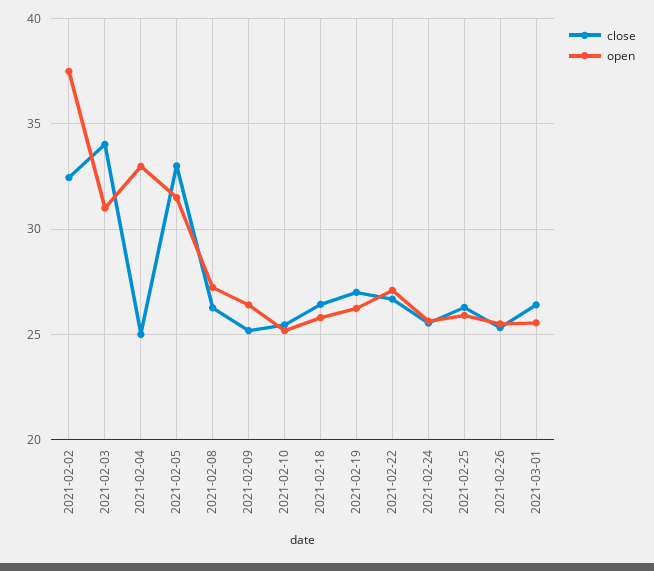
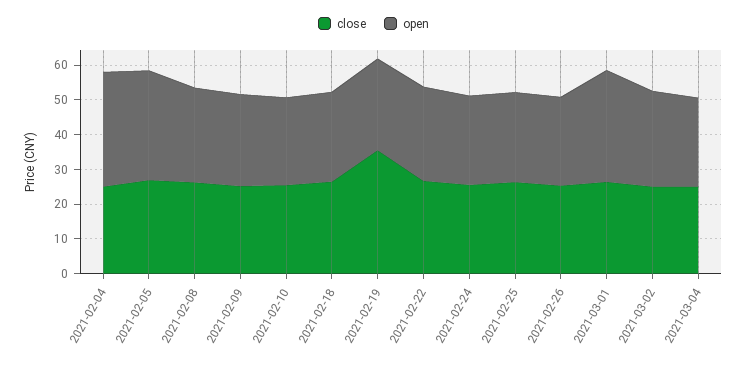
close, 2021-02-02: 32.5 -> none
open, 2021-02-02: 37.5 -> none
close, 2021-02-03: 34 -> none
open, 2021-02-03: 31 -> none
close, 2021-02-05: 33 -> 27.5
close, 2021-02-19: 27 -> 35
open, 2021-03-01: 25.5 -> 32.5
close, 2021-03-02: none -> 25
open, 2021-03-02: none -> 27.5
close, 2021-03-04: none -> 25
open, 2021-03-04: none -> 25

